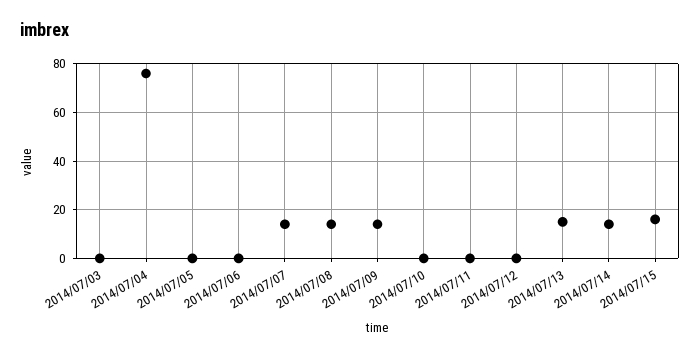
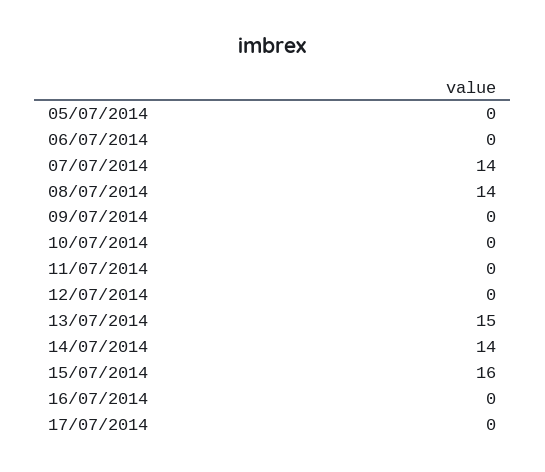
2014/07/03: 0 -> none
2014/07/04: 75 -> none
2014/07/09: 15 -> 0
16/07/2014: none -> 0
17/07/2014: none -> 0

